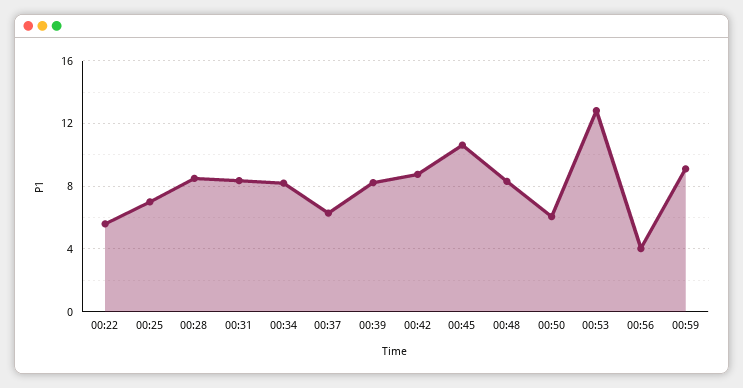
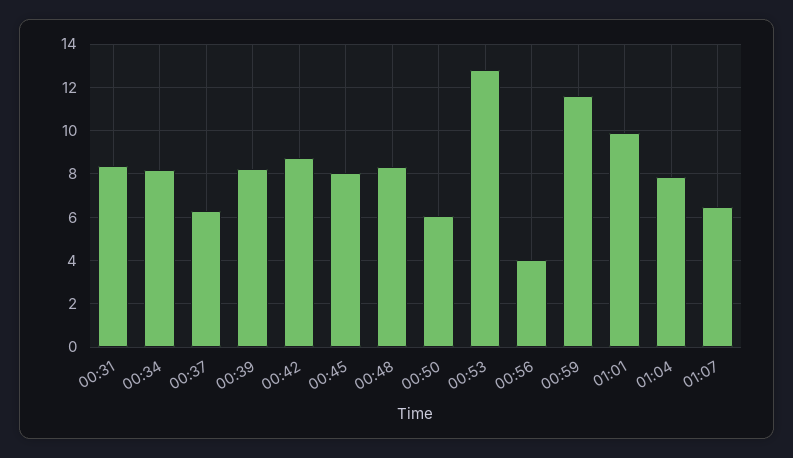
00:22: 5.5 -> none
00:25: 7 -> none
00:28: 8.5 -> none
00:45: 10.5 -> 8
00:59: 9 -> 11.5
01:01: none -> 10
01:04: none -> 8
01:07: none -> 6.5

